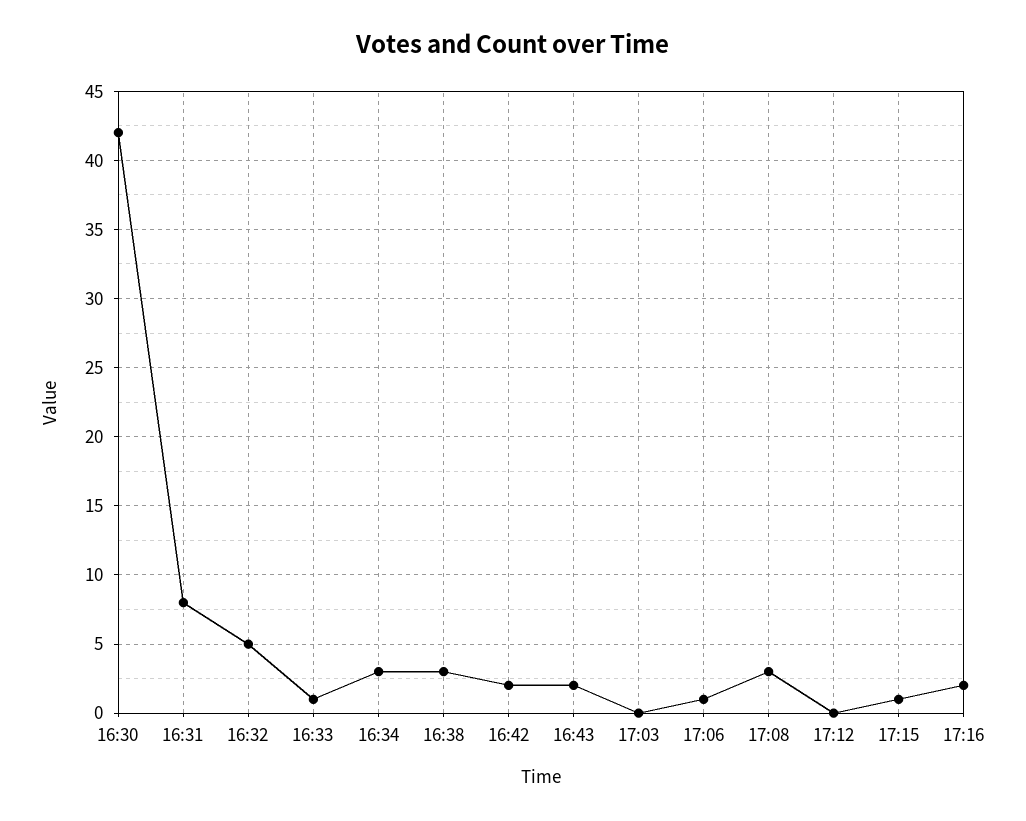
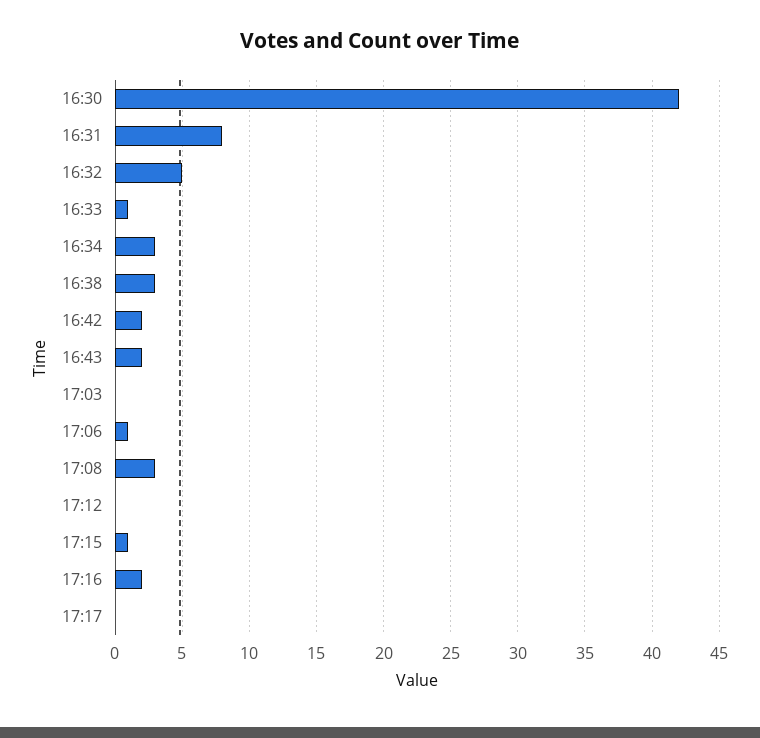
17:17: none -> 0

